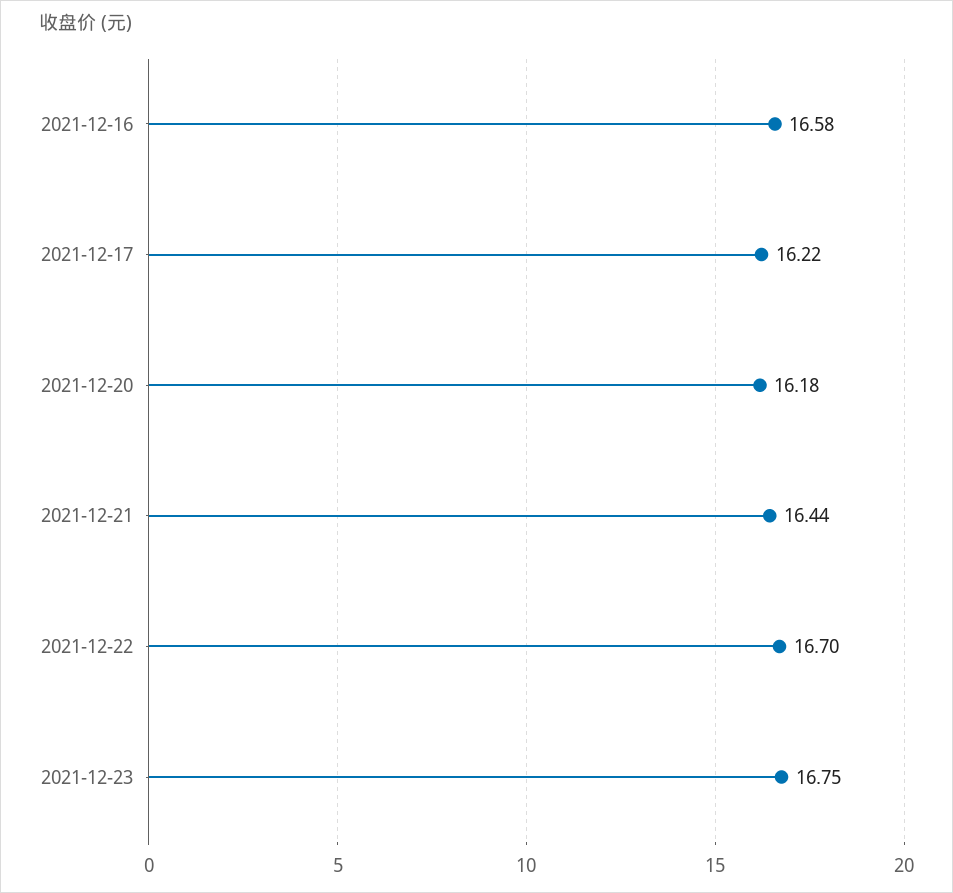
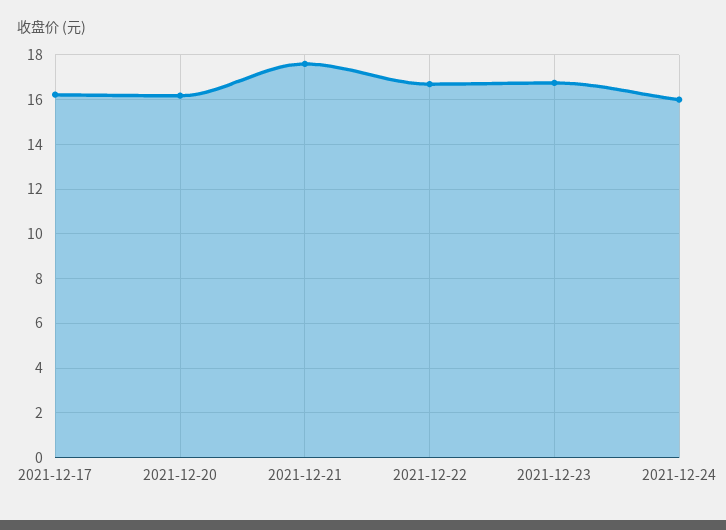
2021-12-16: 16.58 -> none
2021-12-21: 16.44 -> 17.5
2021-12-24: none -> 16

